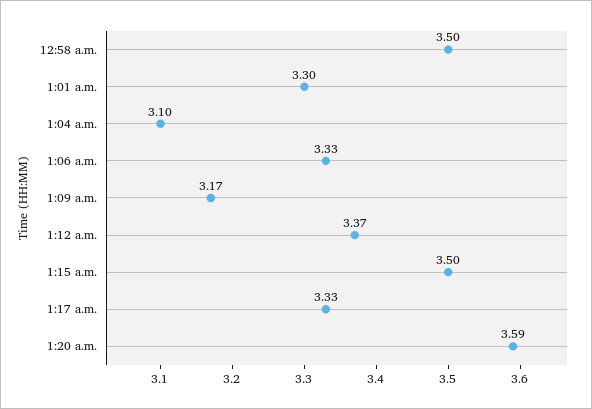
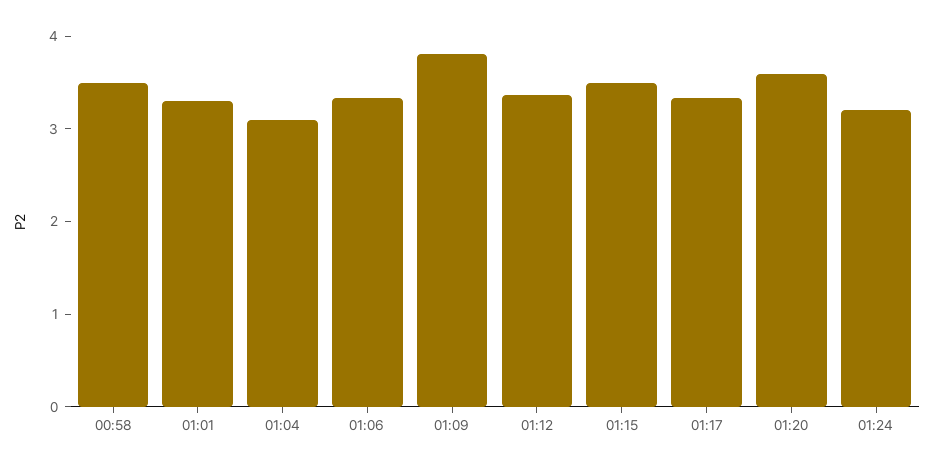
1:09 a.m.: 3.17 -> 3.8
01:24: none -> 3.2

